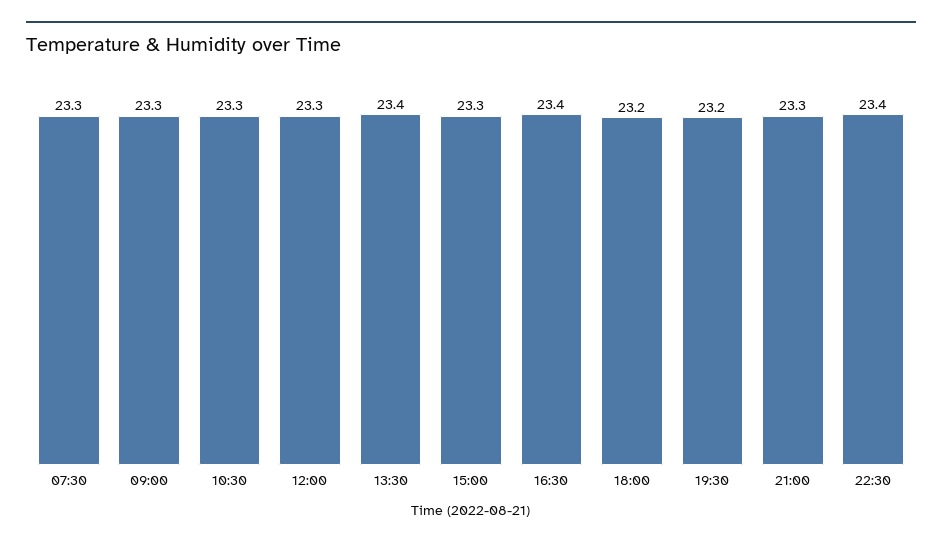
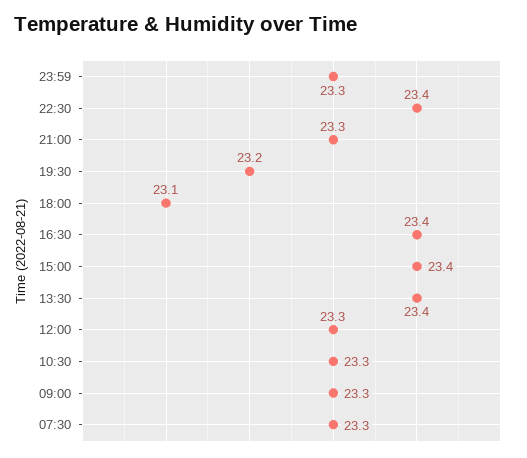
15:00: 23.3 -> 23.4
18:00: 23.2 -> 23.1
23:59: none -> 23.3

